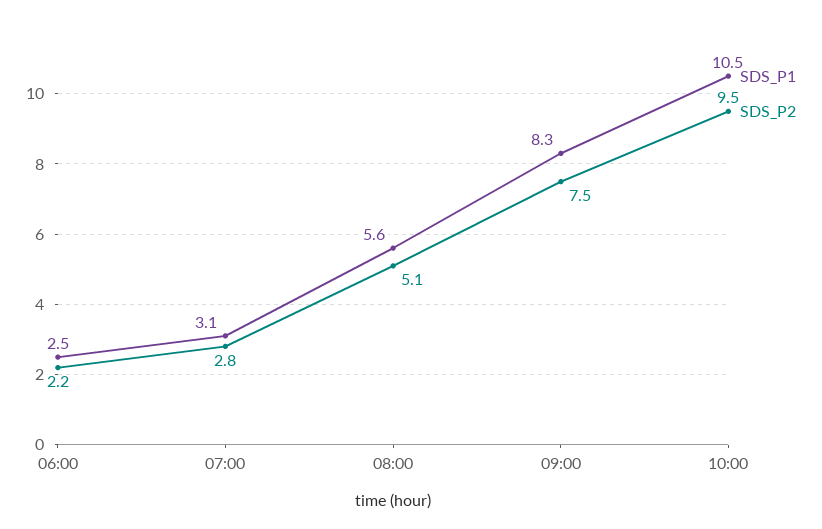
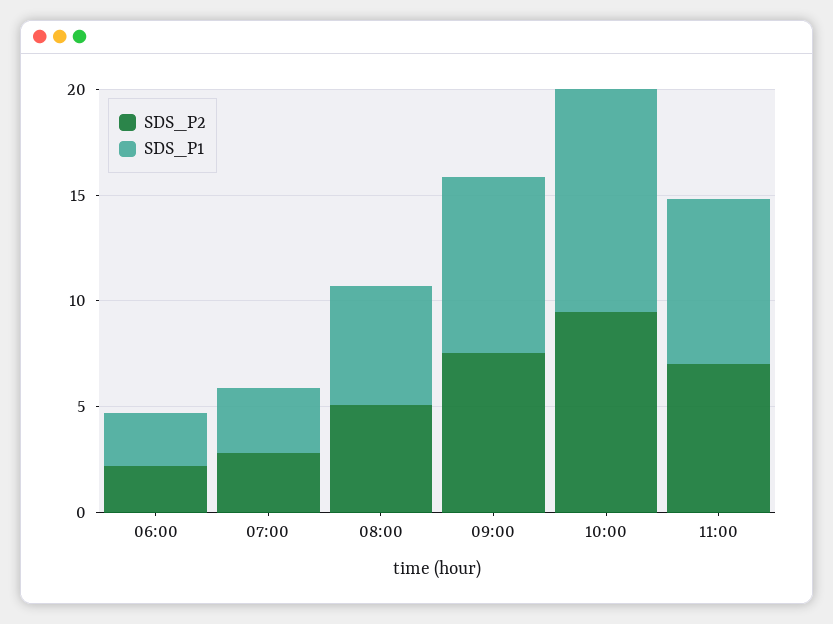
SDS_P2, 11:00: none -> 7
SDS_P1, 11:00: none -> 8

